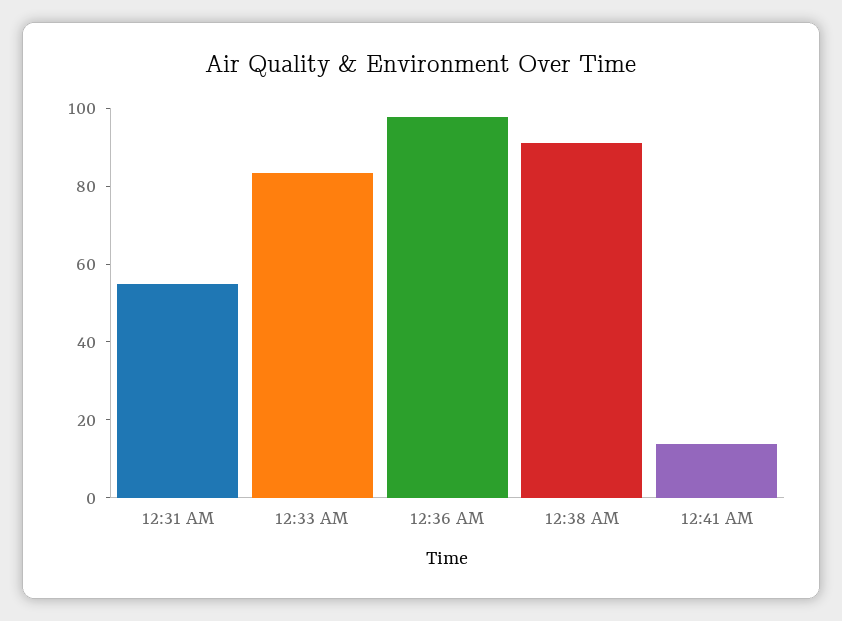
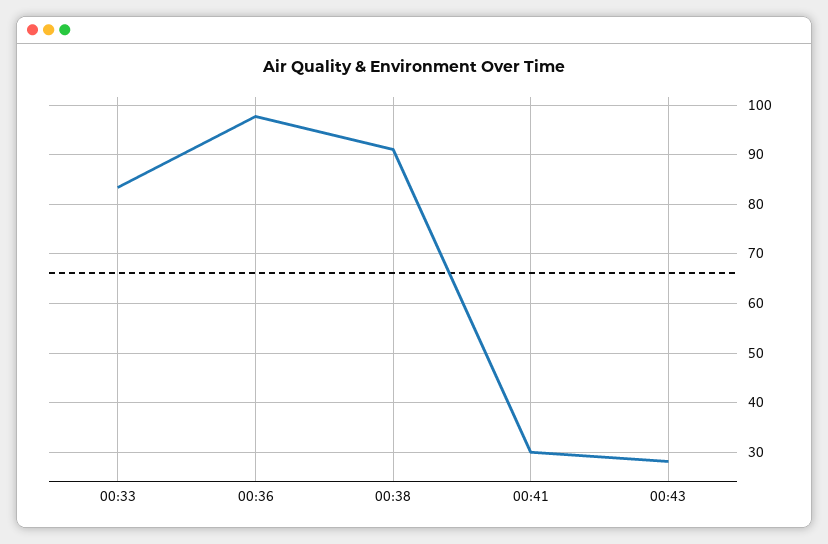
12:31 AM: 55 -> none
12:41 AM: 15 -> 30
00:43: none -> 28

